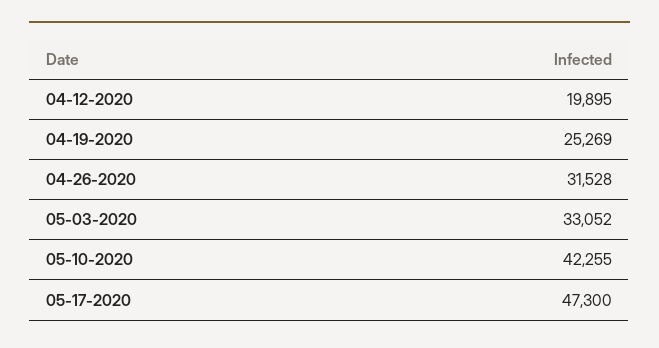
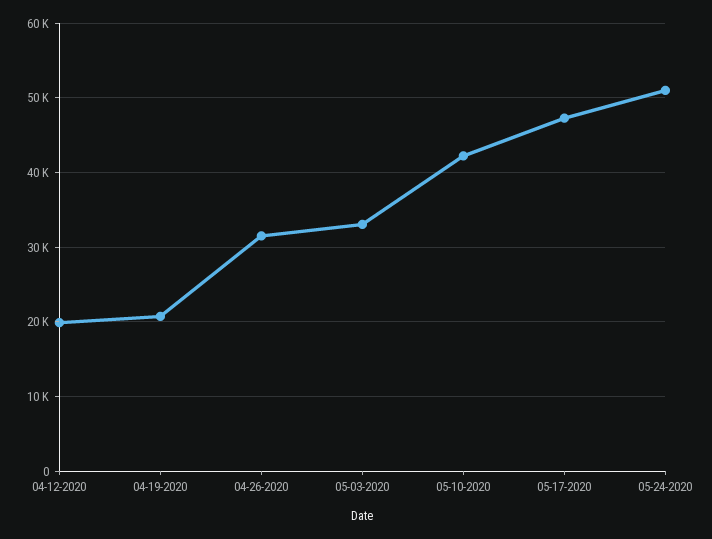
04-19-2020: 25269 -> 21000
05-24-2020: none -> 51000

